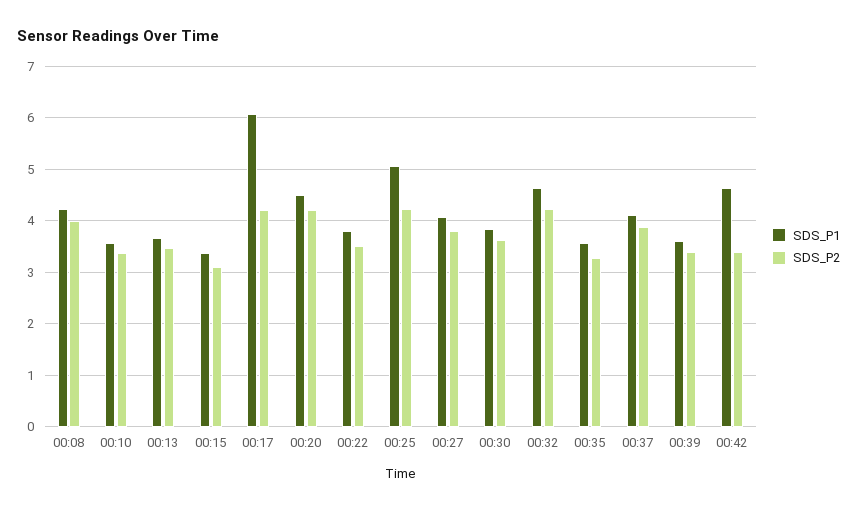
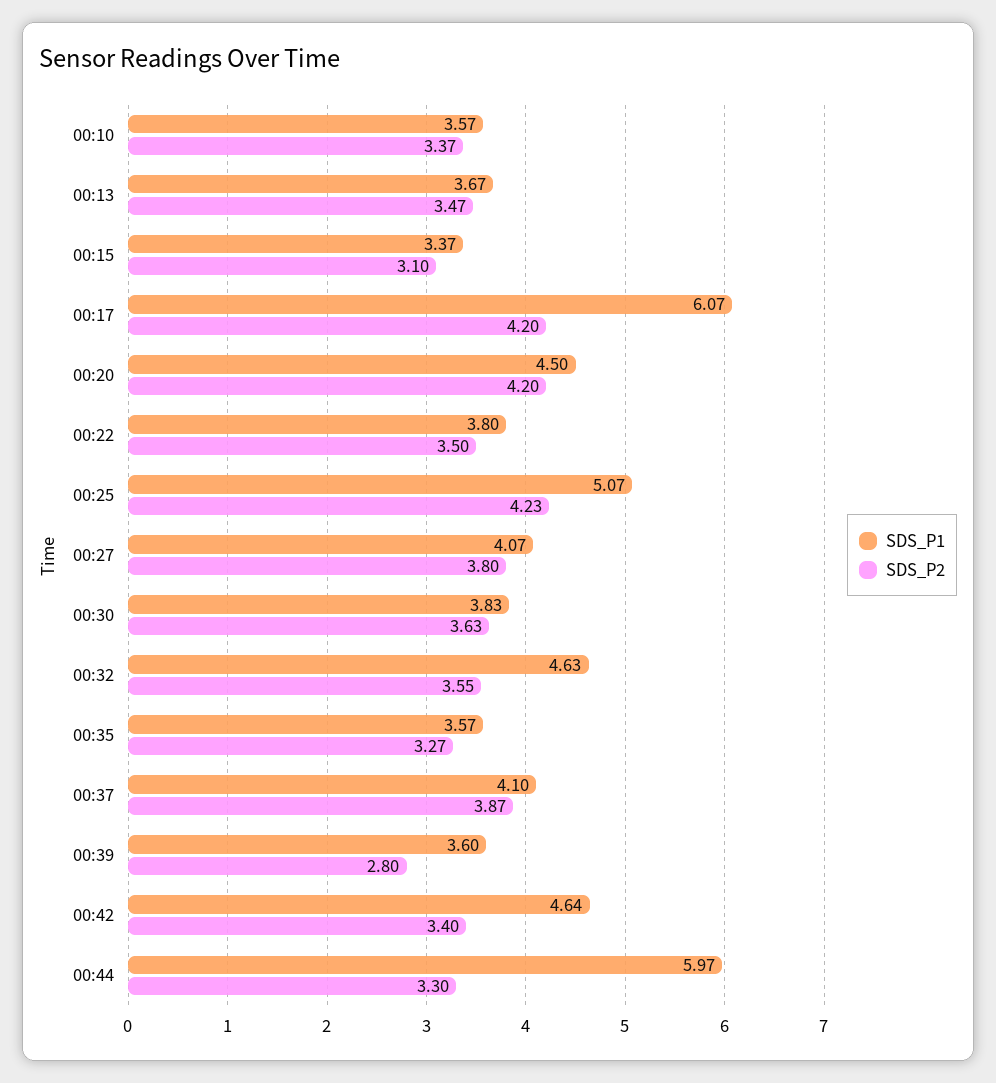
SDS_P1, 00:08: 4.2 -> none
SDS_P2, 00:08: 4 -> none
SDS_P2, 00:32: 4.2 -> 3.55
SDS_P2, 00:39: 3.4 -> 2.8
SDS_P1, 00:44: none -> 5.97
SDS_P2, 00:44: none -> 3.3

